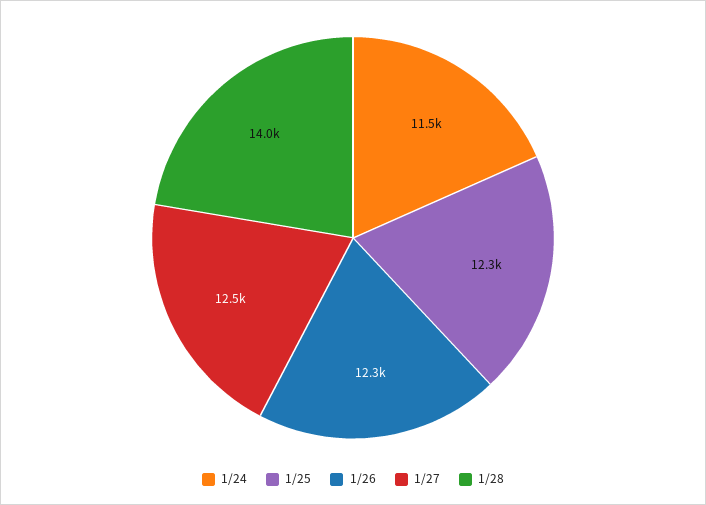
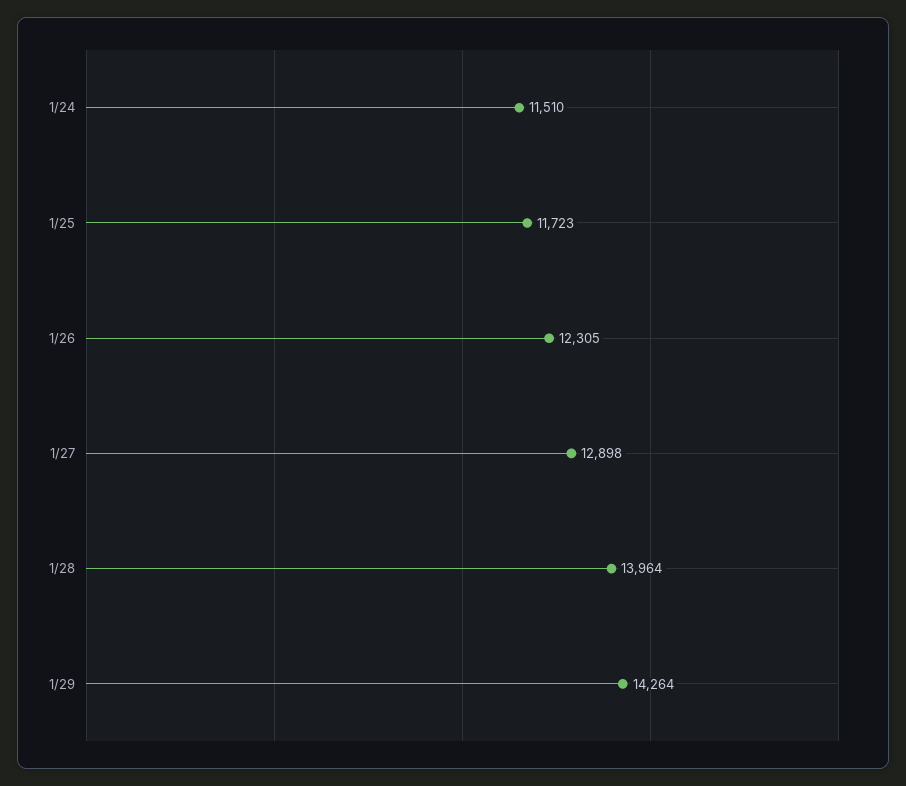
1/25: 12300 -> 11723
1/27: 12500 -> 12898
1/29: none -> 14264

